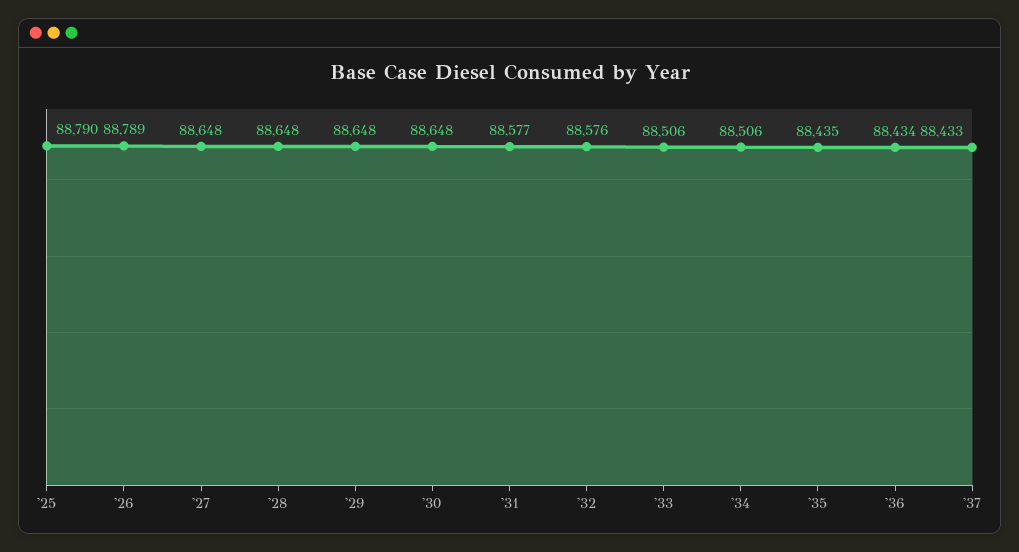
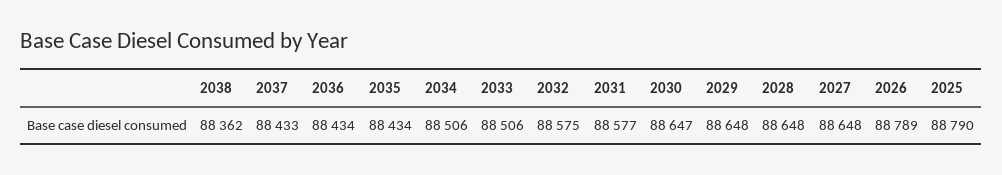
'30: 88648 -> 88647
'32: 88576 -> 88575
'35: 88435 -> 88434
2038: none -> 88362

